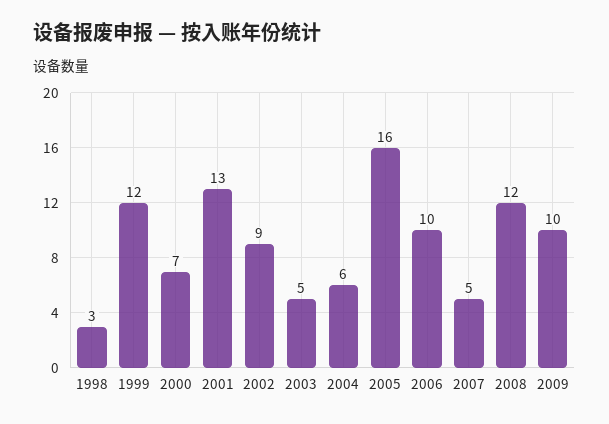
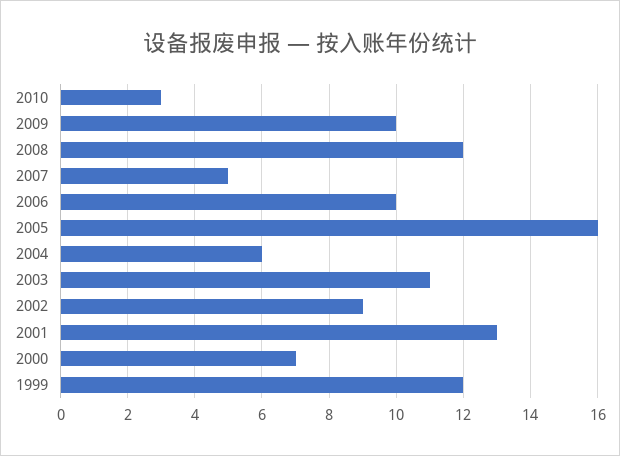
1998: 3 -> none
2003: 5 -> 11
2010: none -> 3

